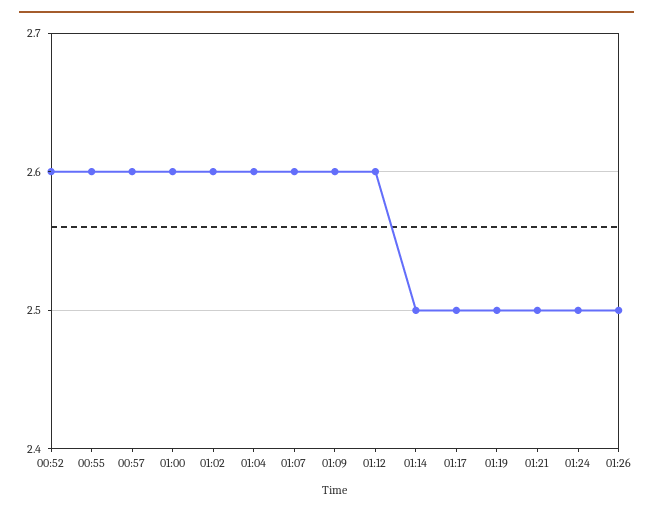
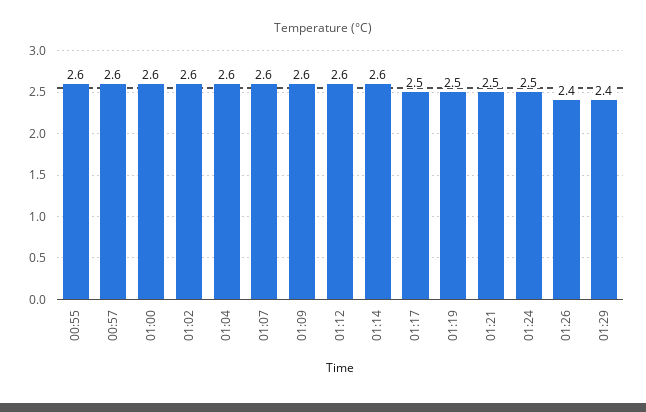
00:52: 2.6 -> none
01:14: 2.5 -> 2.6
01:26: 2.5 -> 2.4
01:29: none -> 2.4

